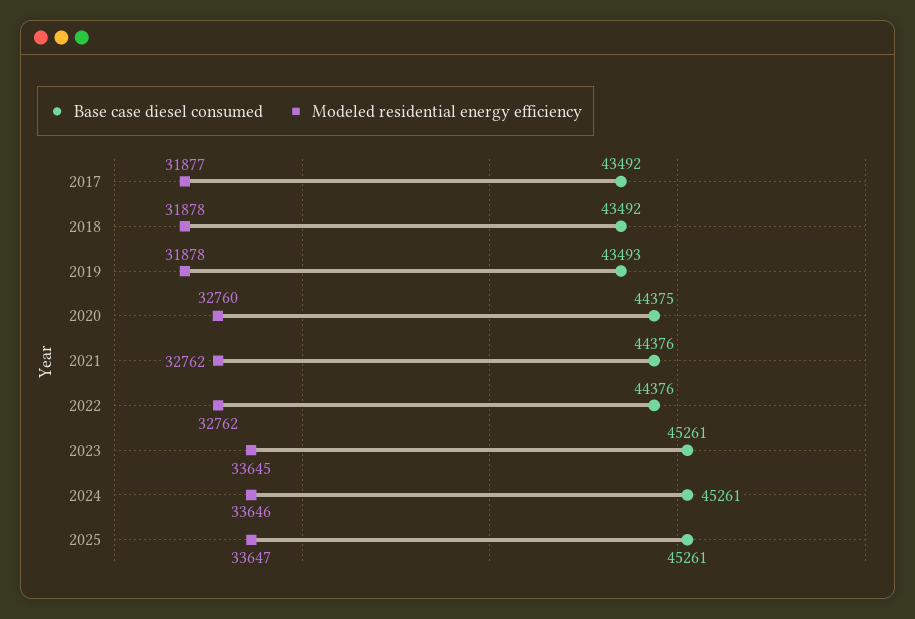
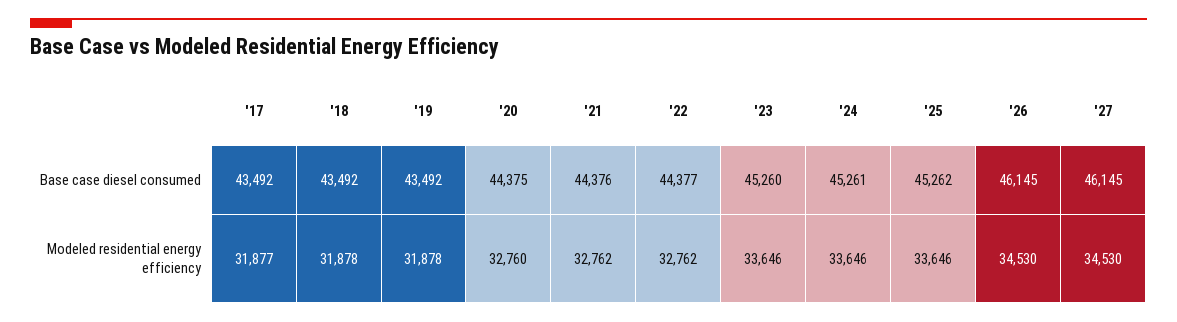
Base case diesel consumed, 2019: 43493 -> 43492
Base case diesel consumed, 2022: 44376 -> 44377
Base case diesel consumed, 2023: 45261 -> 45260
Modeled residential energy efficiency, 2023: 33645 -> 33646
Base case diesel consumed, 2025: 45261 -> 45262
Modeled residential energy efficiency, 2025: 33647 -> 33646
Base case diesel consumed, '26: none -> 46145
Base case diesel consumed, '27: none -> 46145
Modeled residential energy efficiency, '26: none -> 34530
Modeled residential energy efficiency, '27: none -> 34530

